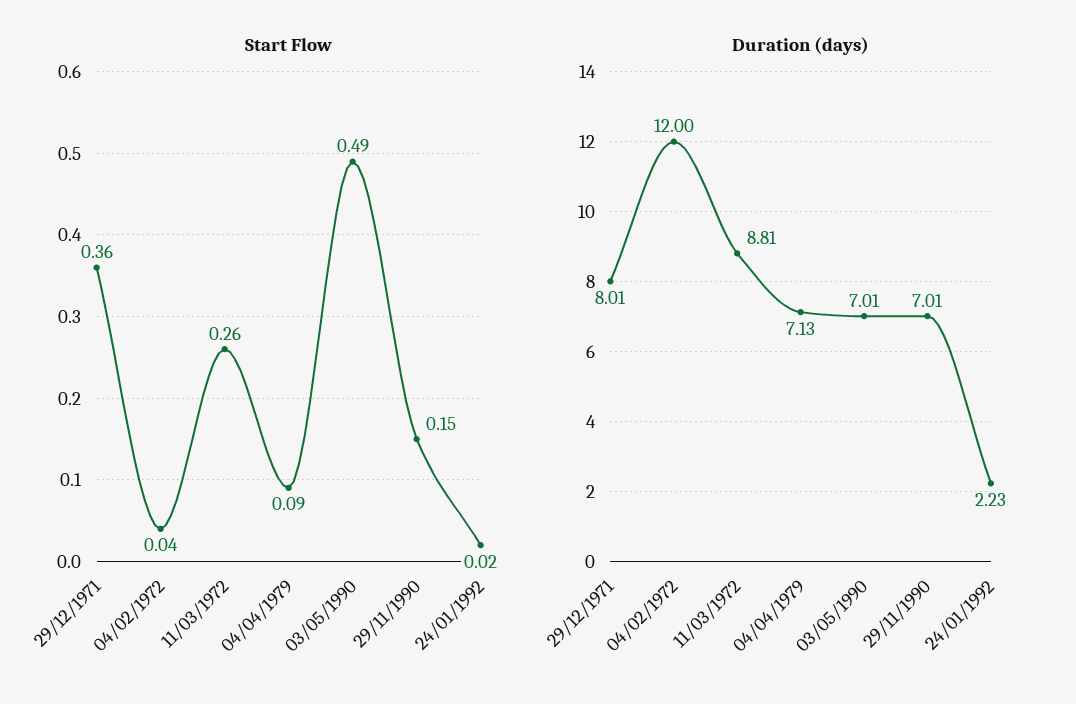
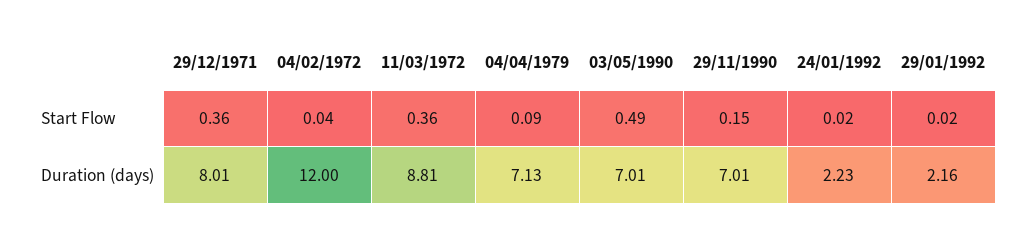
Start Flow, 11/03/1972: 0.26 -> 0.36
Start Flow, 29/01/1992: none -> 0.02
Duration (days), 29/01/1992: none -> 2.16

